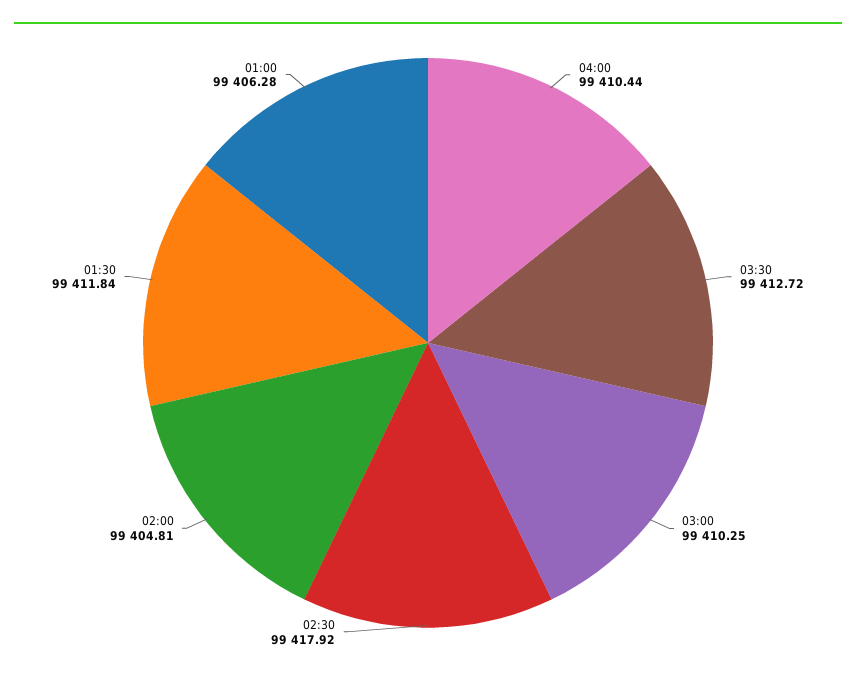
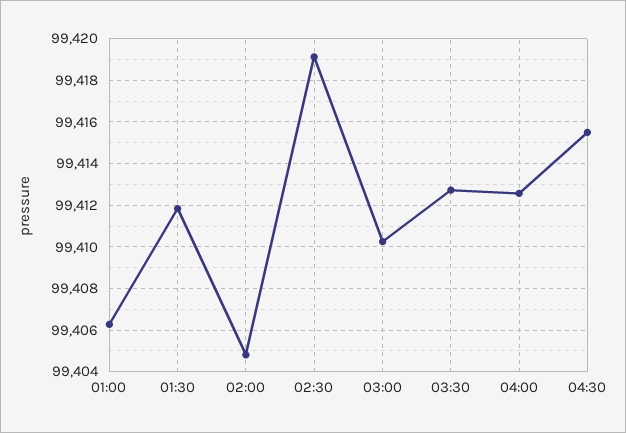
04:00: 99410.44 -> 99412.5
02:30: 99417.92 -> 99419
04:30: none -> 99415.5

